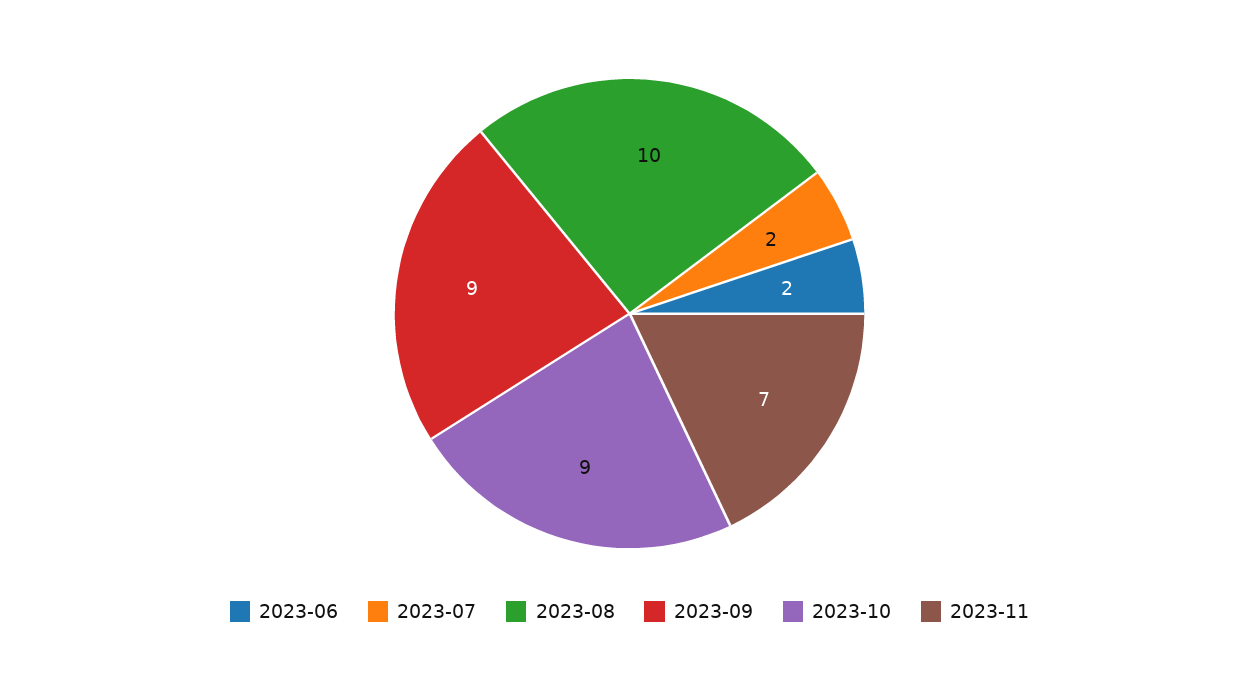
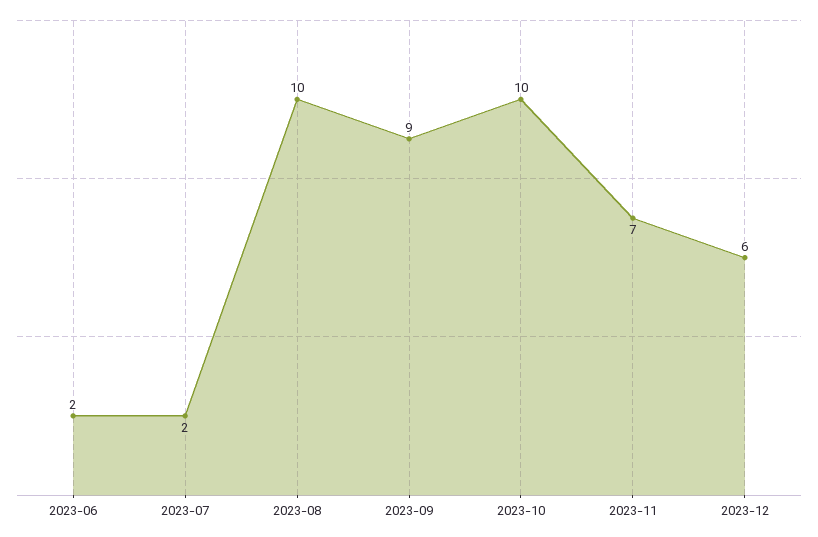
2023-10: 9 -> 10
2023-12: none -> 6

